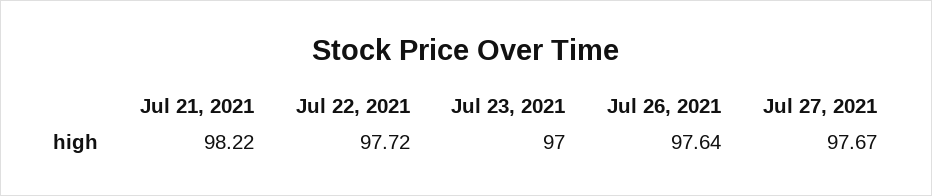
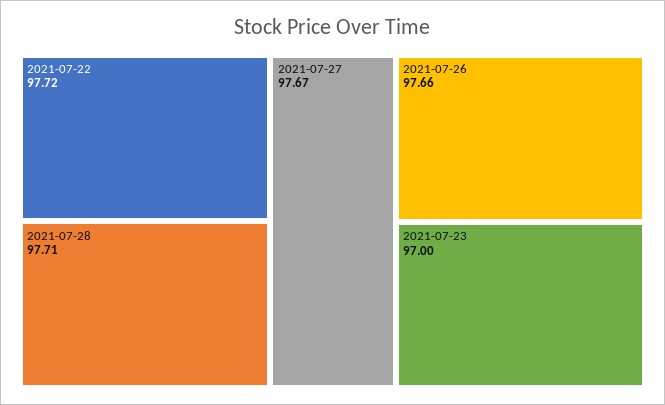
Jul 21, 2021: 98.22 -> none
Jul 26, 2021: 97.64 -> 97.66
2021-07-28: none -> 97.71

